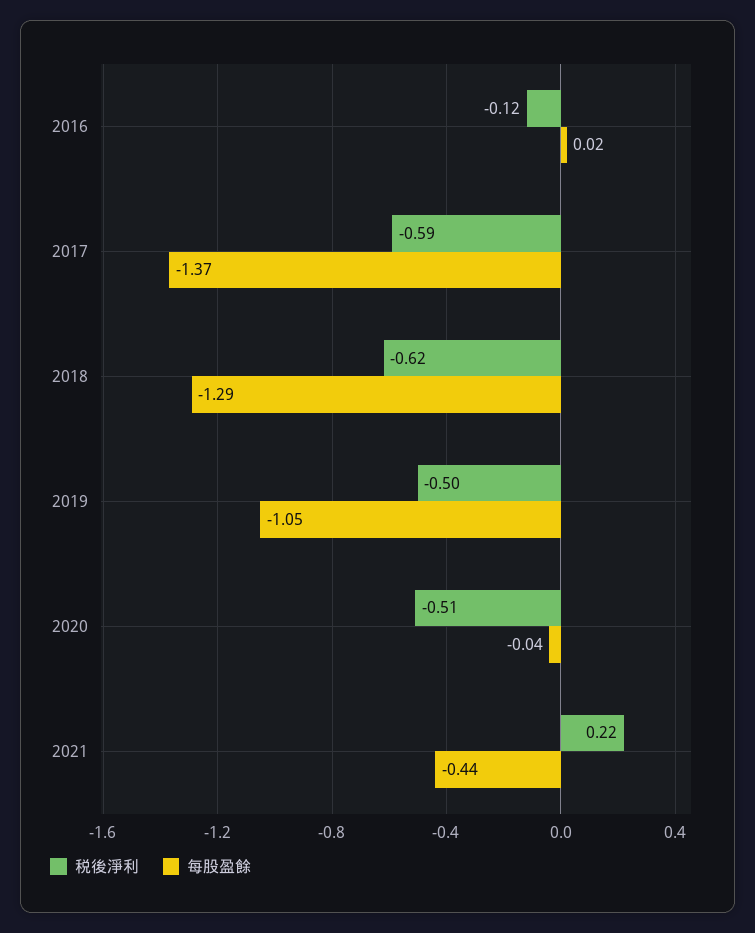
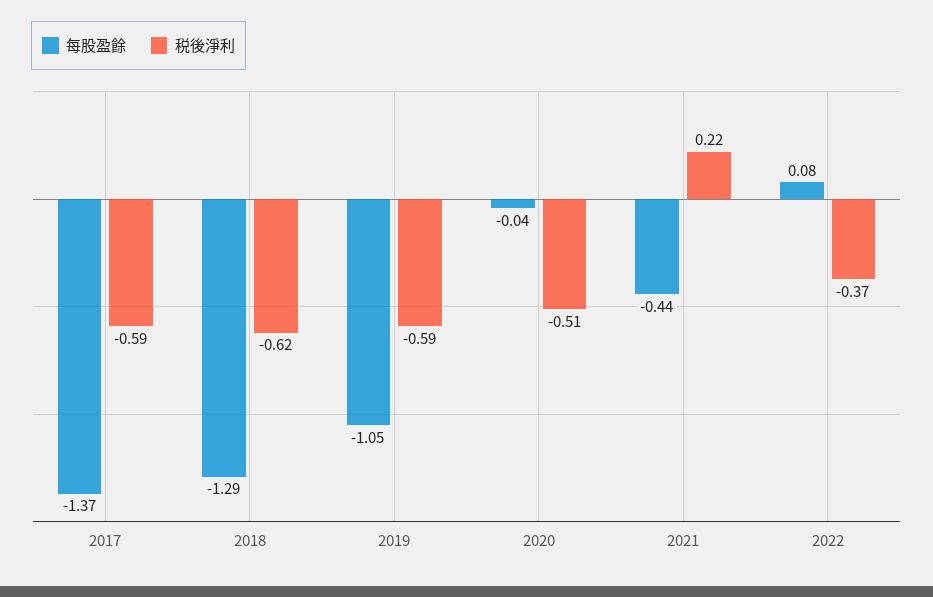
税後淨利, 2016: -0.12 -> none
每股盈餘, 2016: 0.02 -> none
税後淨利, 2019: -0.5 -> -0.59
每股盈餘, 2022: none -> 0.08
税後淨利, 2022: none -> -0.37

